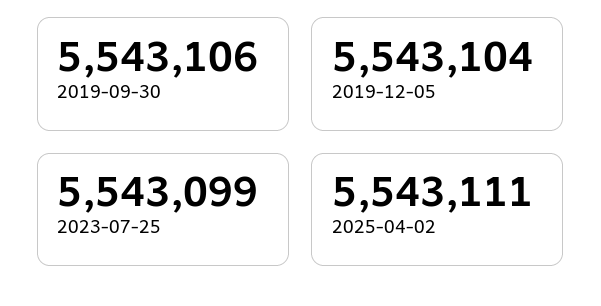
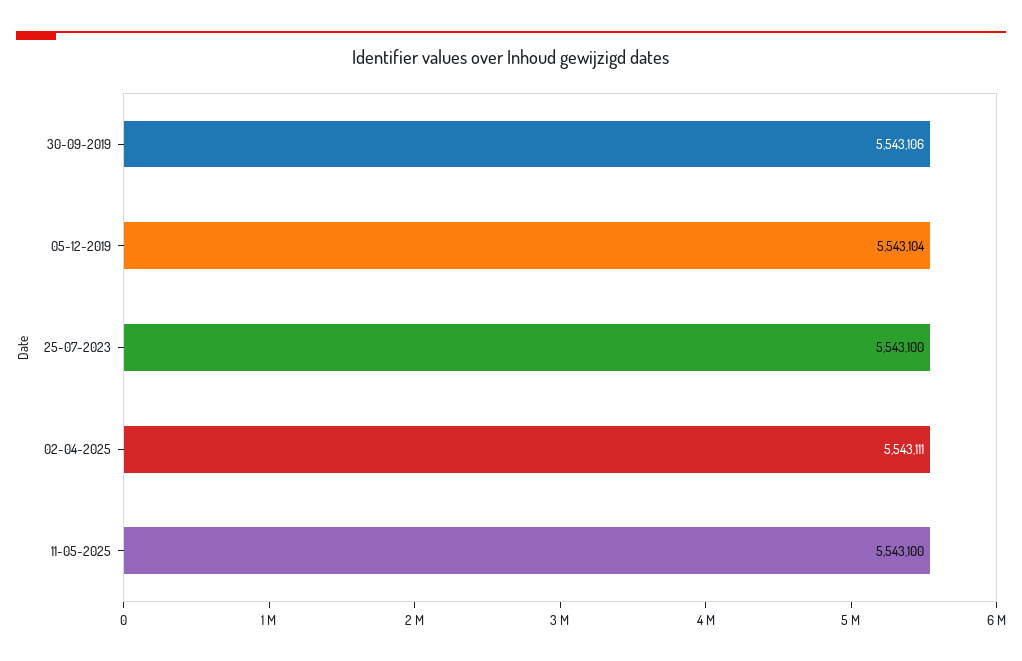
2023-07-25: 5543099 -> 5543100
11-05-2025: none -> 5543100

